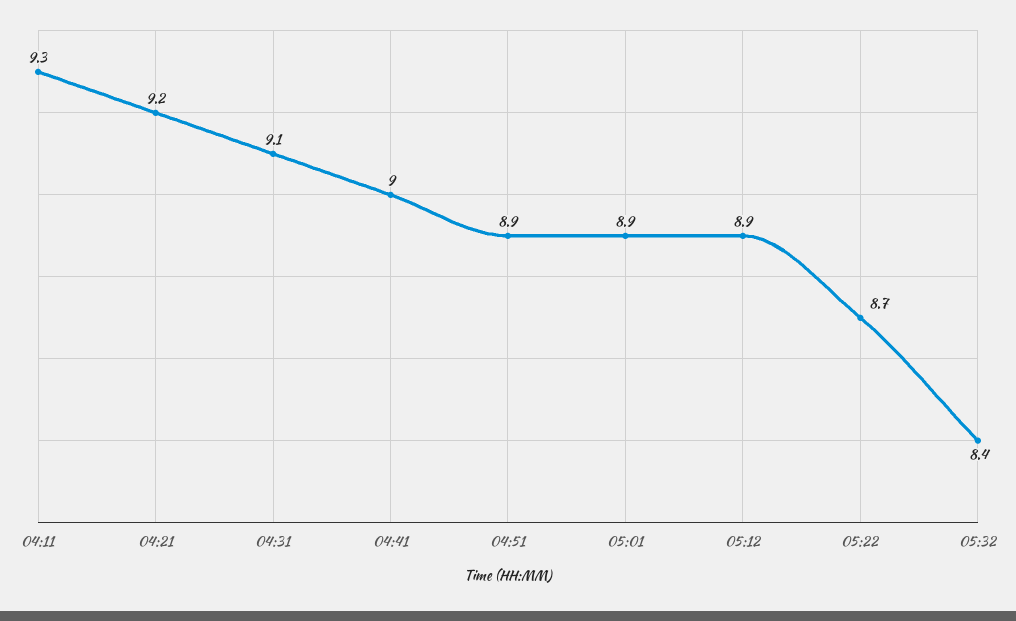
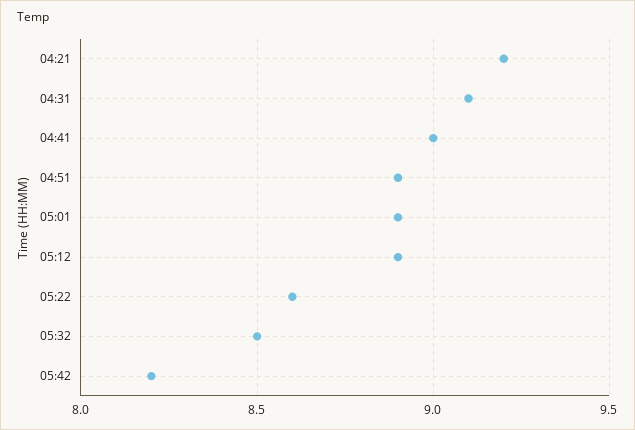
04:11: 9.3 -> none
05:22: 8.7 -> 8.6
05:32: 8.4 -> 8.5
05:42: none -> 8.2

